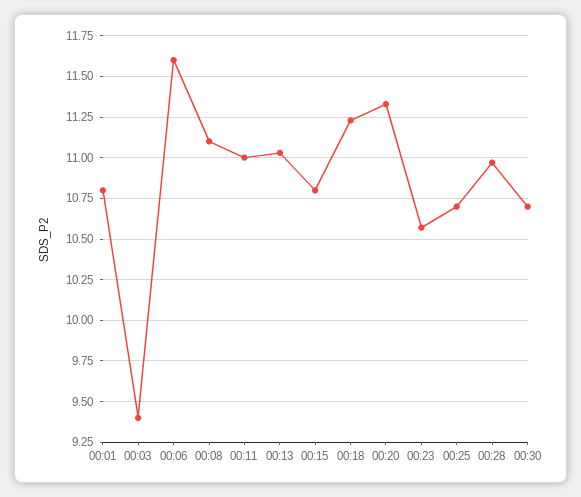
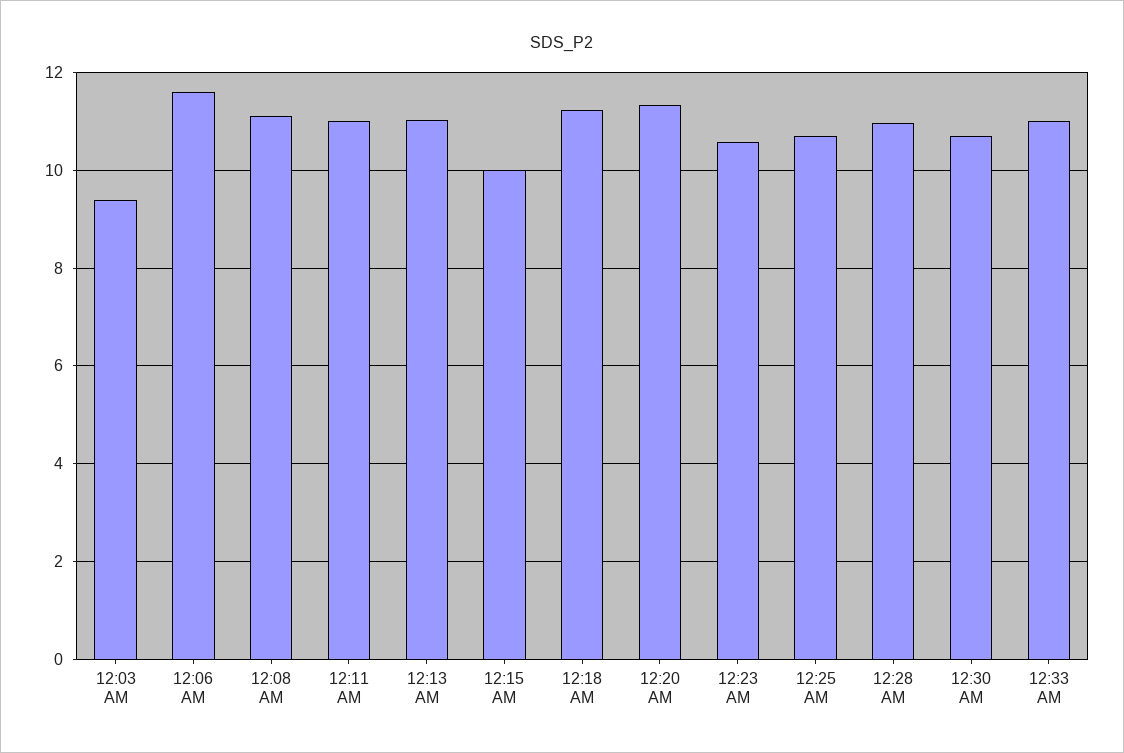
00:01: 10.8 -> none
00:15: 10.8 -> 10
12:33 AM: none -> 11

